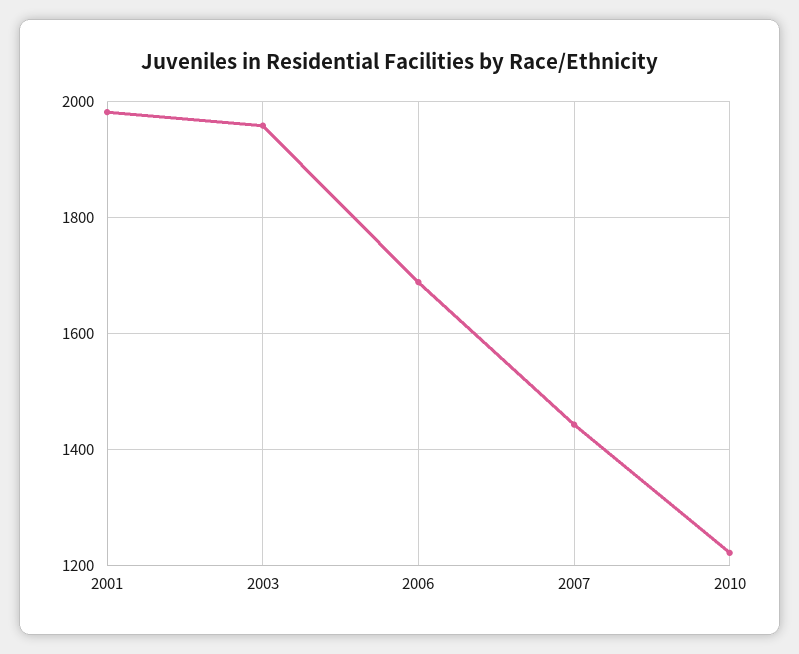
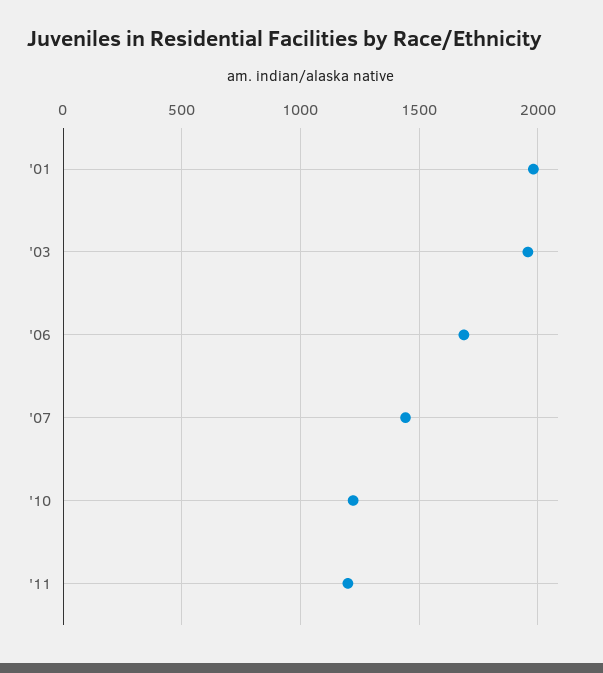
'11: none -> 1200

